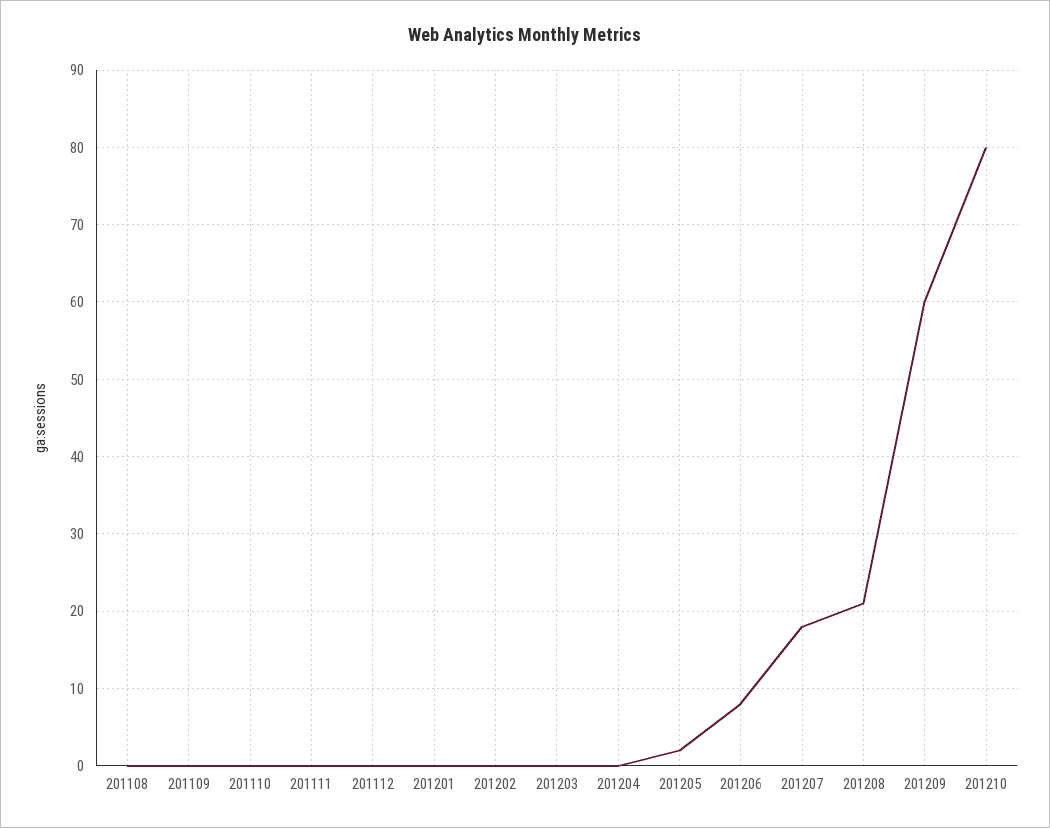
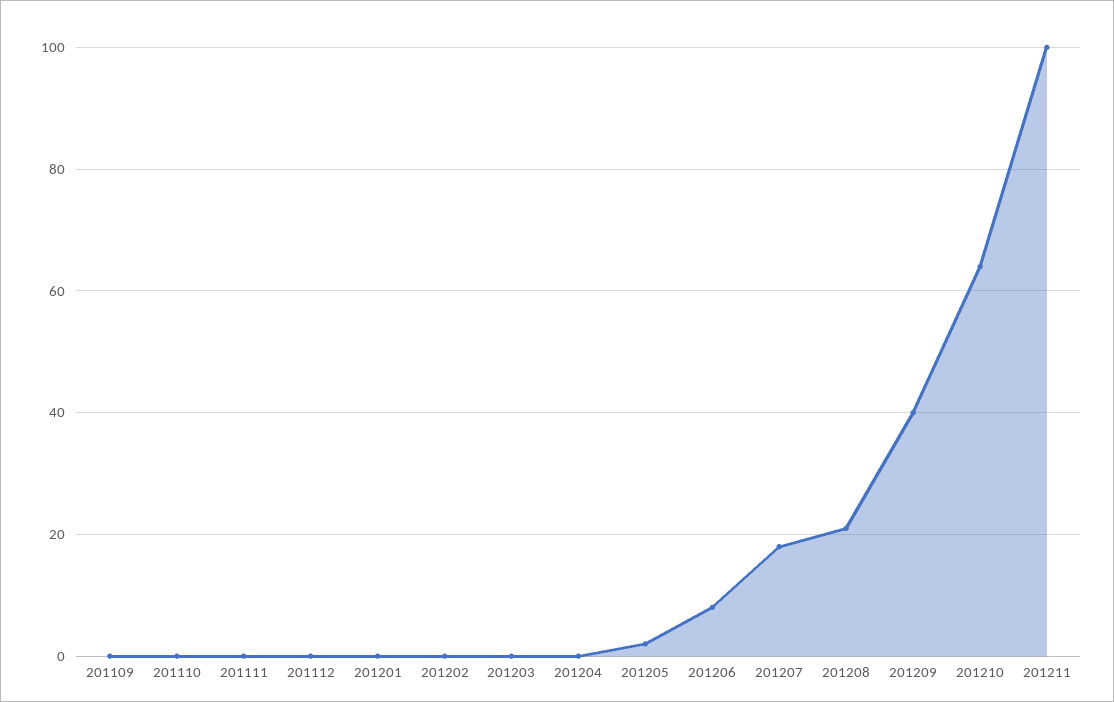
201108: 0 -> none
201209: 60 -> 40
201210: 80 -> 65
201211: none -> 100

